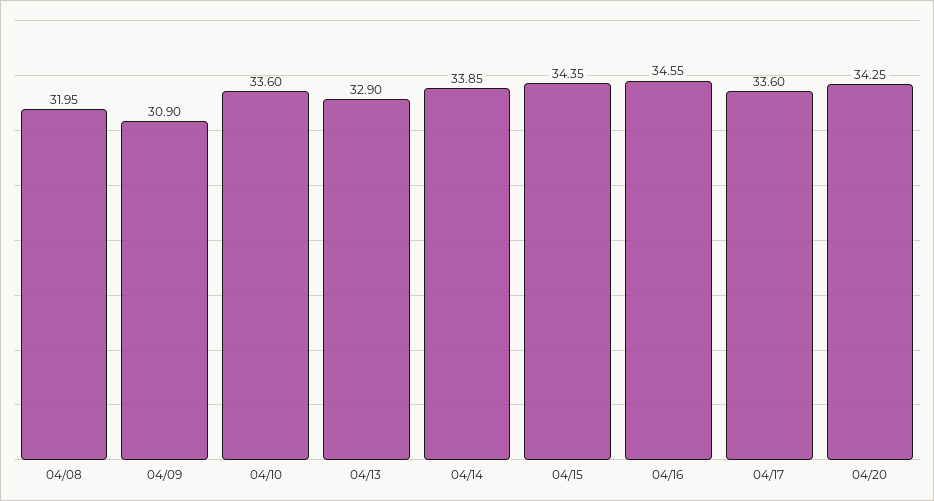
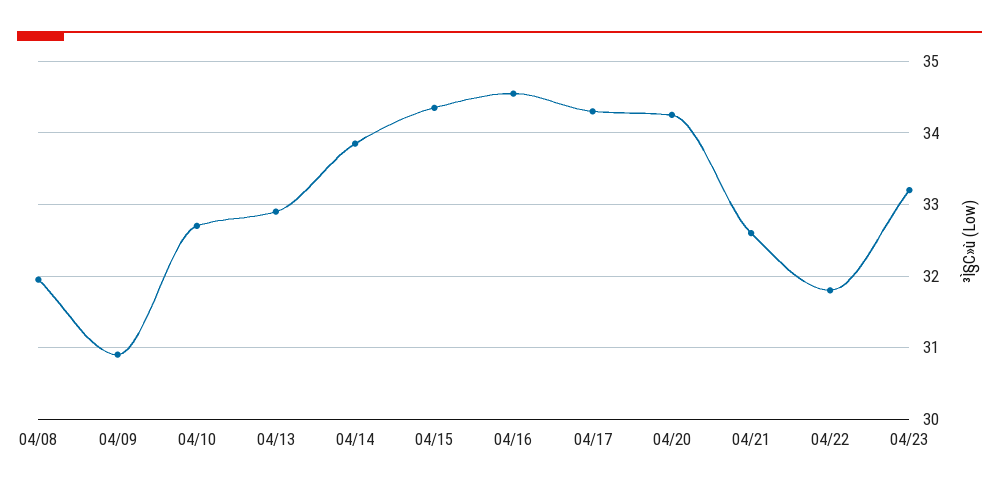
04/10: 33.6 -> 32.7
04/17: 33.6 -> 34.3
04/21: none -> 32.6
04/22: none -> 31.8
04/23: none -> 33.2

